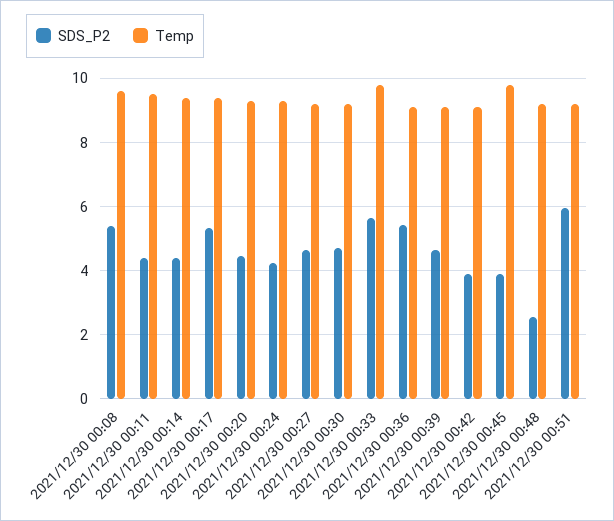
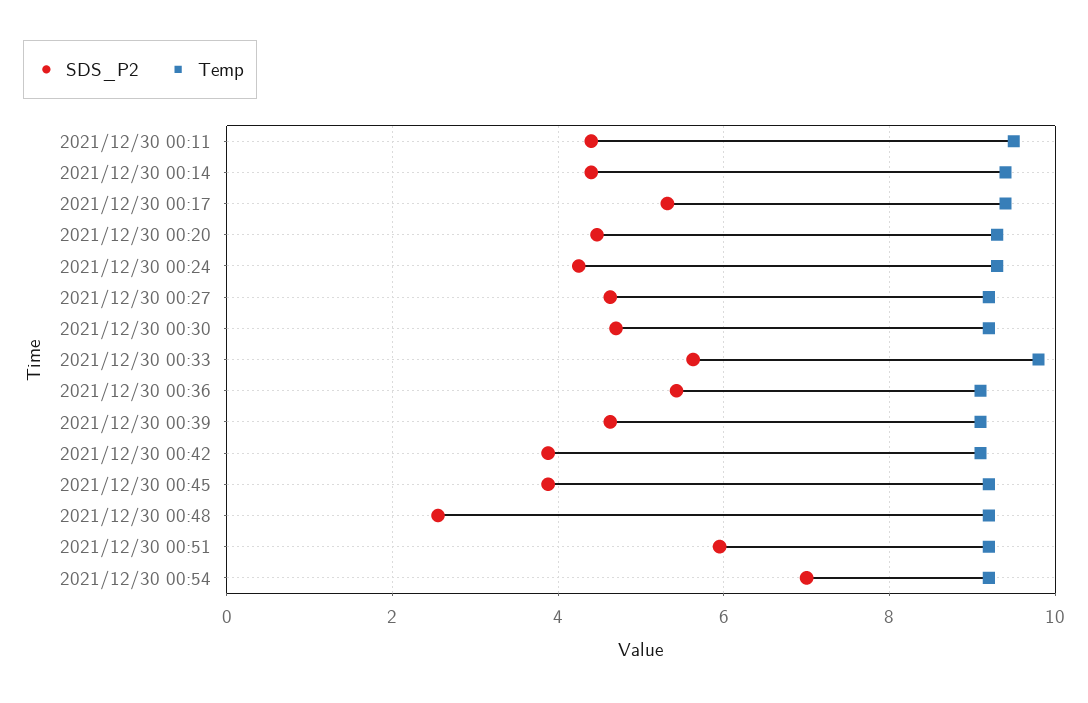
SDS_P2, 2021/12/30 00:08: 5.4 -> none
Temp, 2021/12/30 00:08: 9.6 -> none
Temp, 2021/12/30 00:45: 9.8 -> 9.2
SDS_P2, 2021/12/30 00:54: none -> 7
Temp, 2021/12/30 00:54: none -> 9.2

